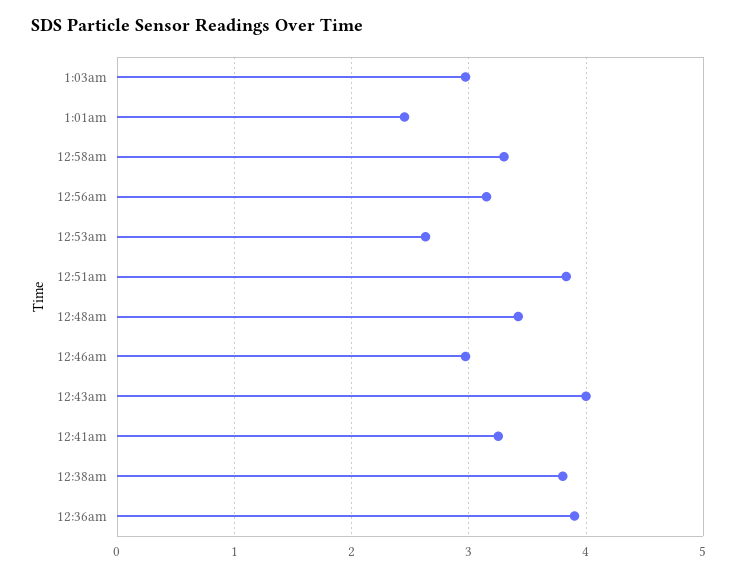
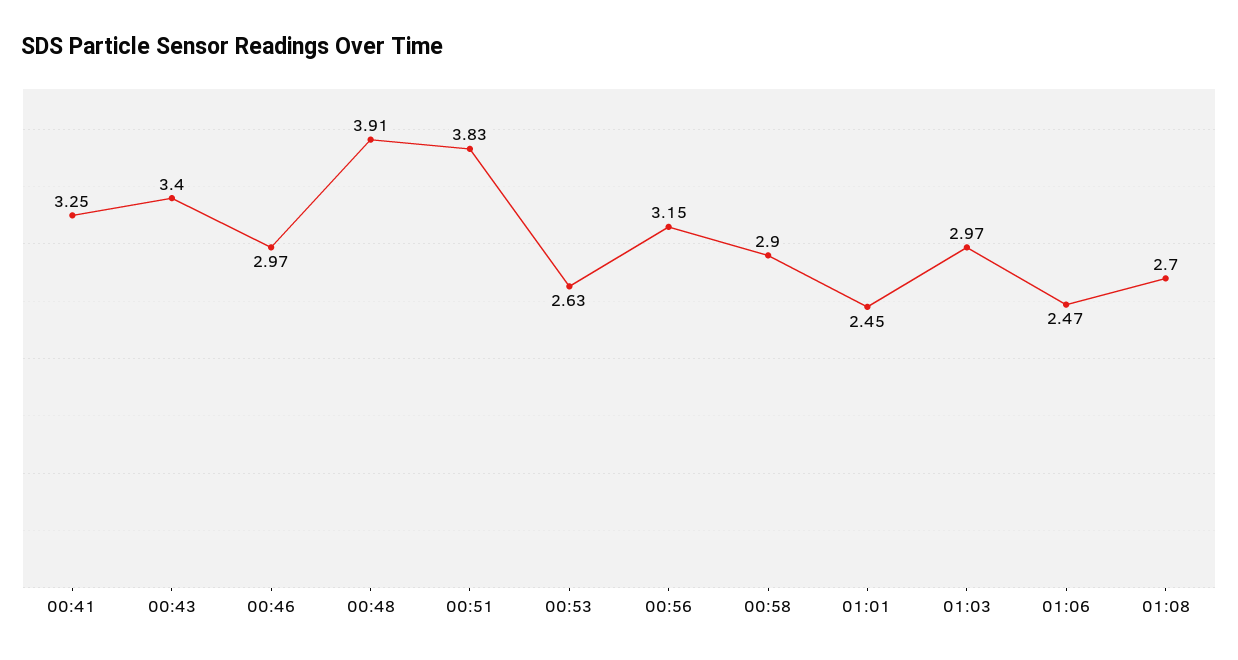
12:58am: 3.3 -> 2.9
12:48am: 3.4 -> 3.91
12:43am: 4 -> 3.4
12:38am: 3.8 -> none
12:36am: 3.9 -> none
01:06: none -> 2.47
01:08: none -> 2.7

